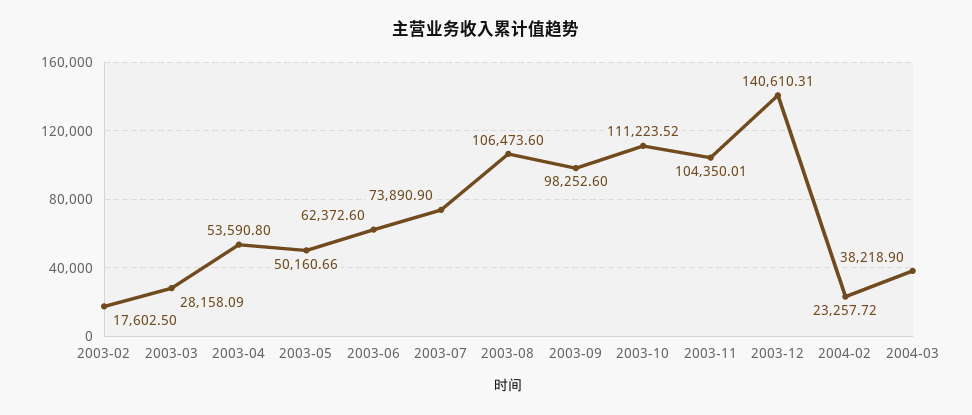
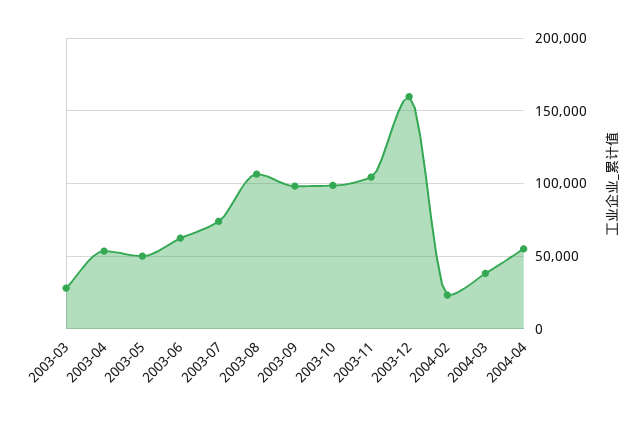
2003-02: 17602.5 -> none
2003-10: 111223.52 -> 100000
2003-12: 140610.31 -> 160000
2004-04: none -> 55000

